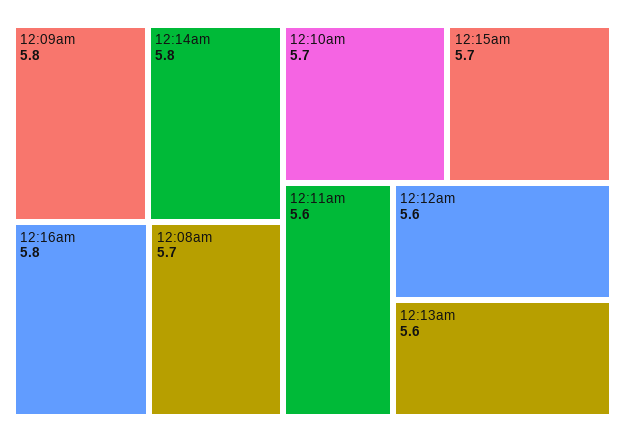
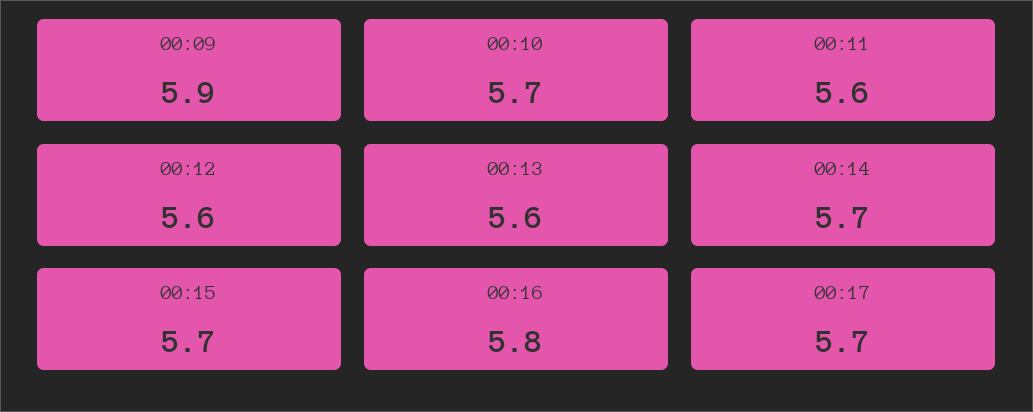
12:09am: 5.8 -> 5.9
12:14am: 5.8 -> 5.7
12:08am: 5.7 -> none
00:17: none -> 5.7

